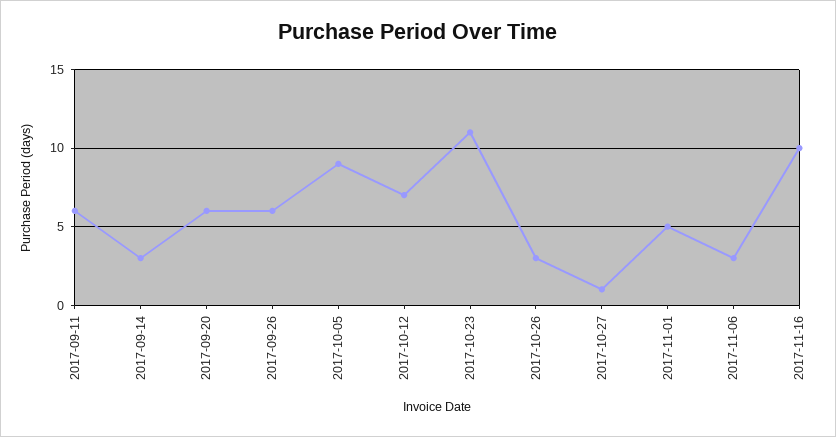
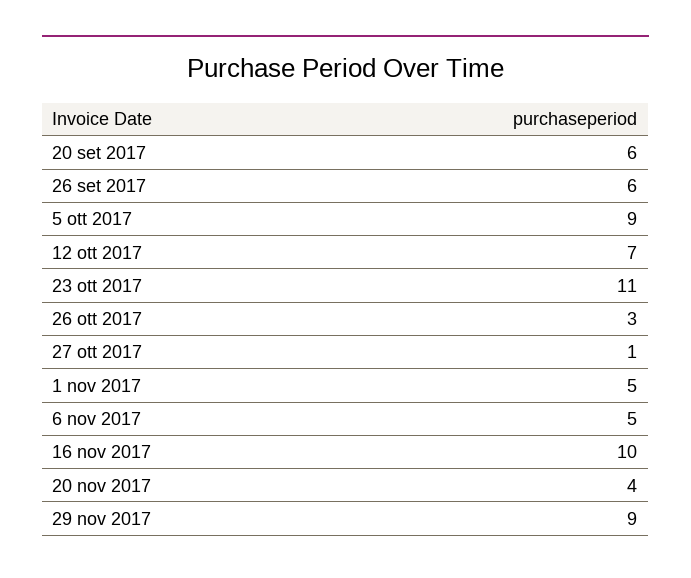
2017-09-11: 6 -> none
2017-09-14: 3 -> none
2017-11-06: 3 -> 5
20 nov 2017: none -> 4
29 nov 2017: none -> 9

